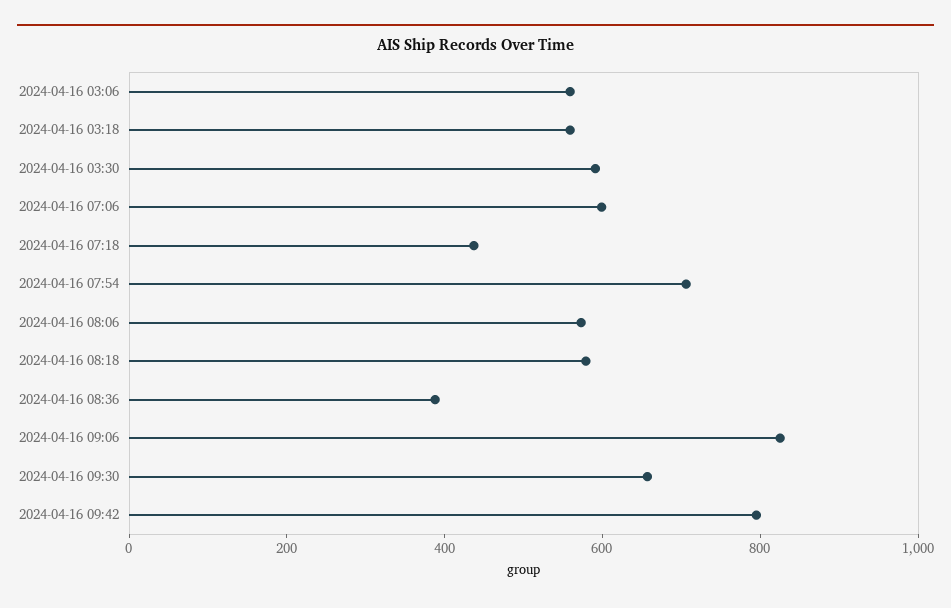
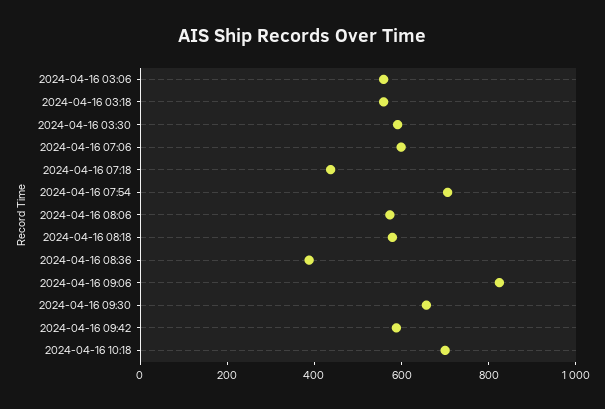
2024-04-16 09:42: 800 -> 600
2024-04-16 10:18: none -> 700

